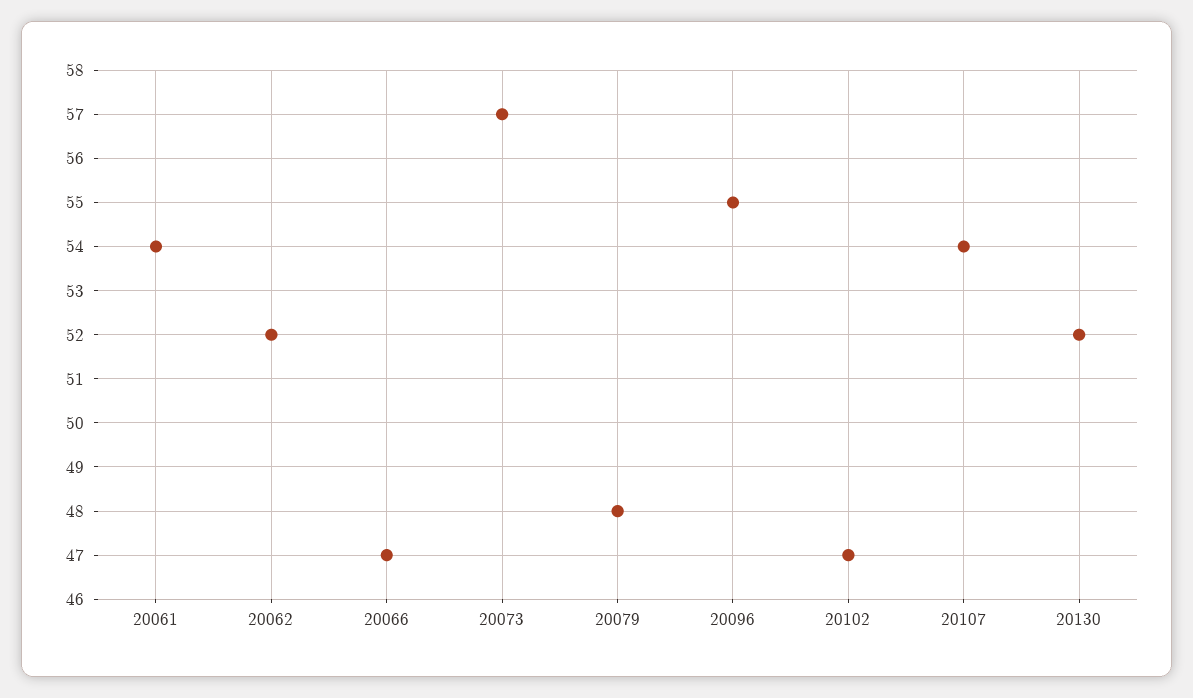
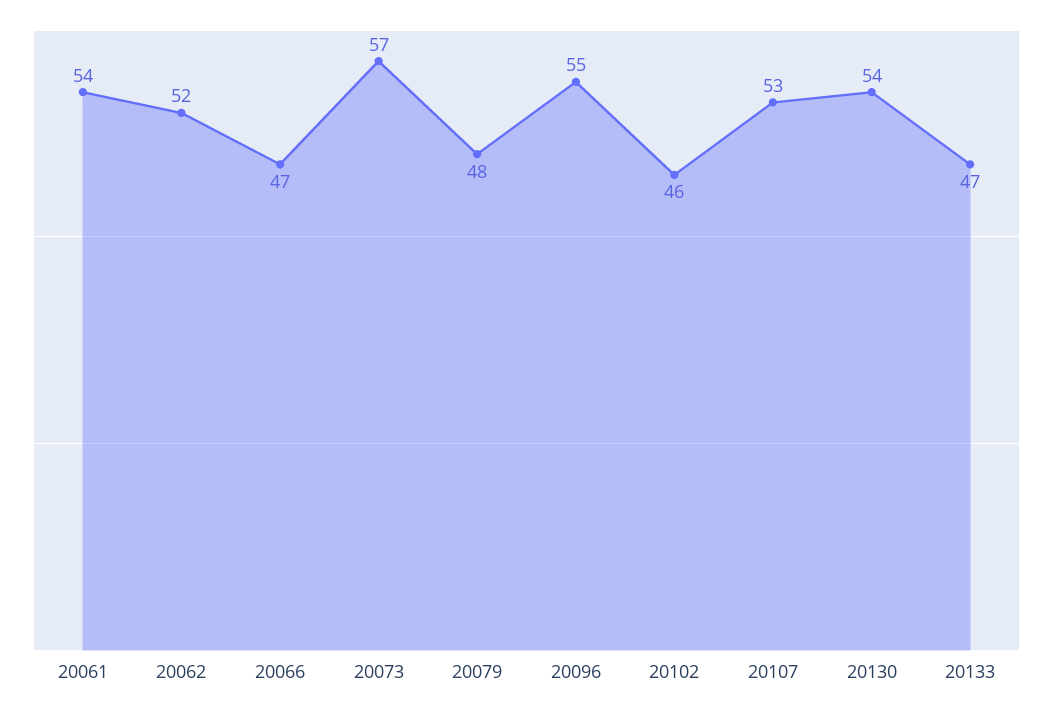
20102: 47 -> 46
20107: 54 -> 53
20130: 52 -> 54
20133: none -> 47

